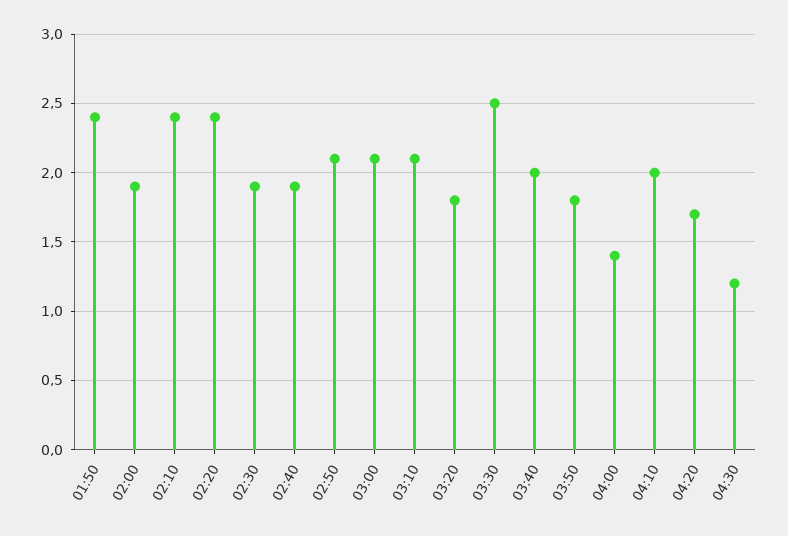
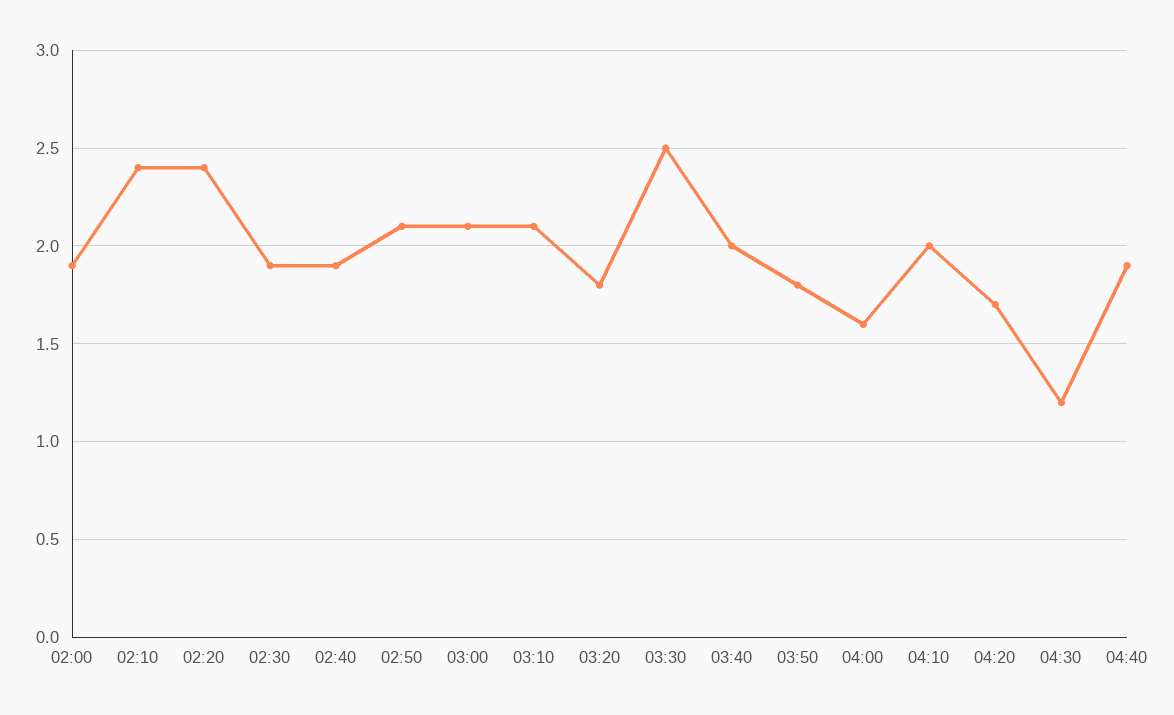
01:50: 2.4 -> none
04:00: 1.4 -> 1.6
04:40: none -> 1.9

